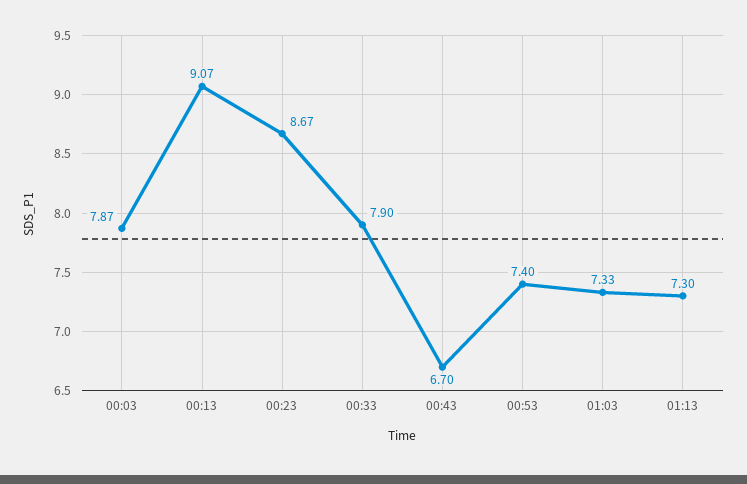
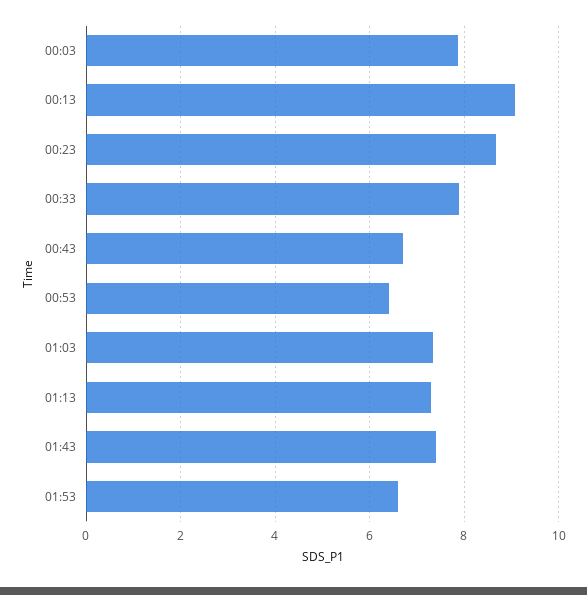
00:53: 7.4 -> 6.4
01:43: none -> 7.4
01:53: none -> 6.6

